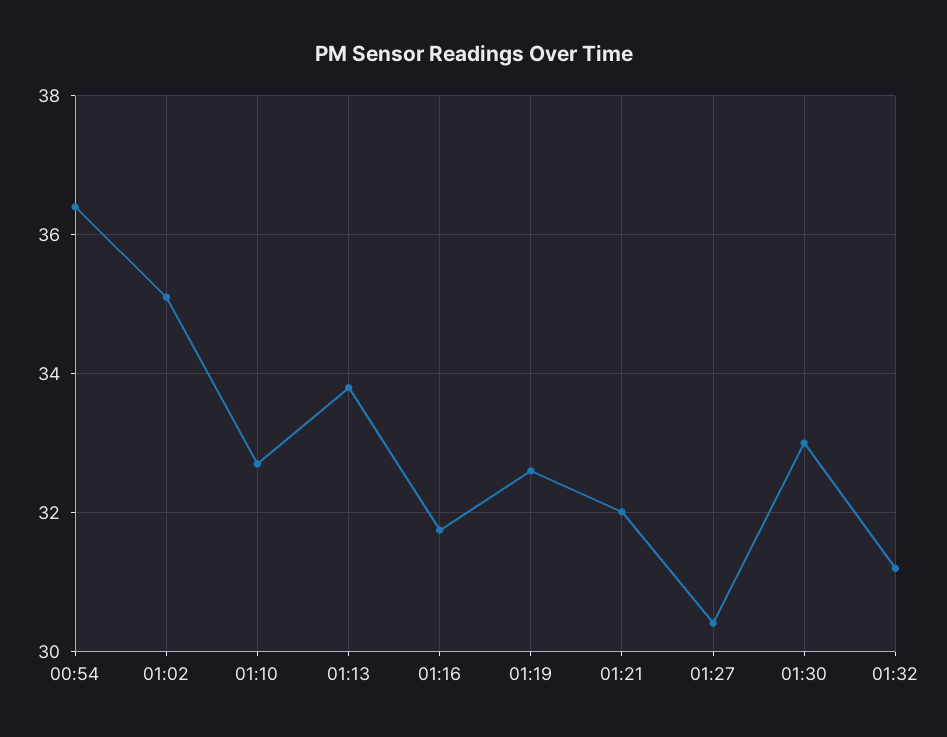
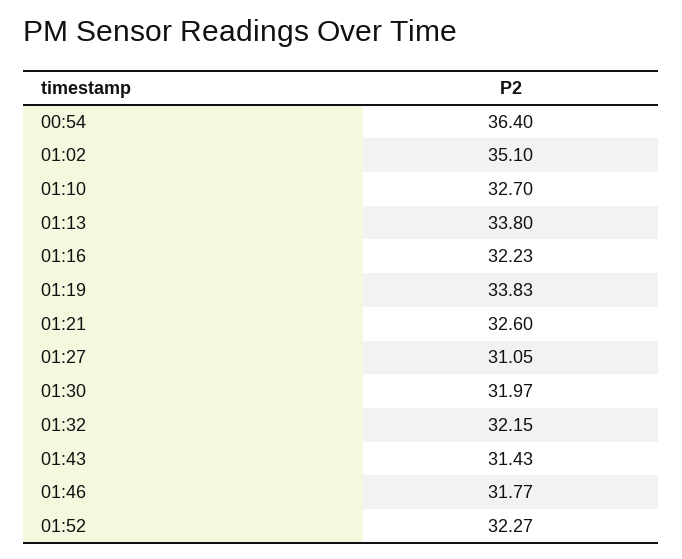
01:16: 31.8 -> 32.23
01:19: 32.6 -> 33.83
01:21: 32 -> 32.6
01:27: 30.4 -> 31.05
01:30: 33 -> 31.97
01:32: 31.2 -> 32.15
01:43: none -> 31.43
01:46: none -> 31.77
01:52: none -> 32.27

